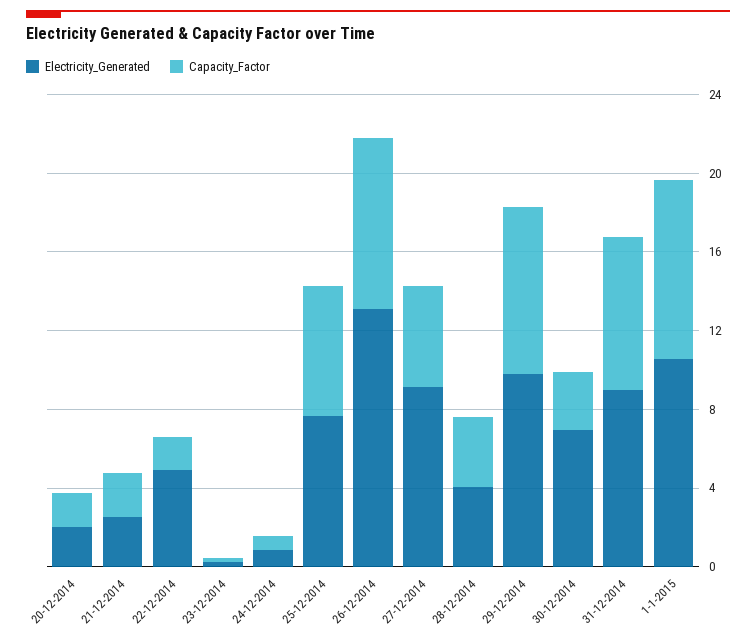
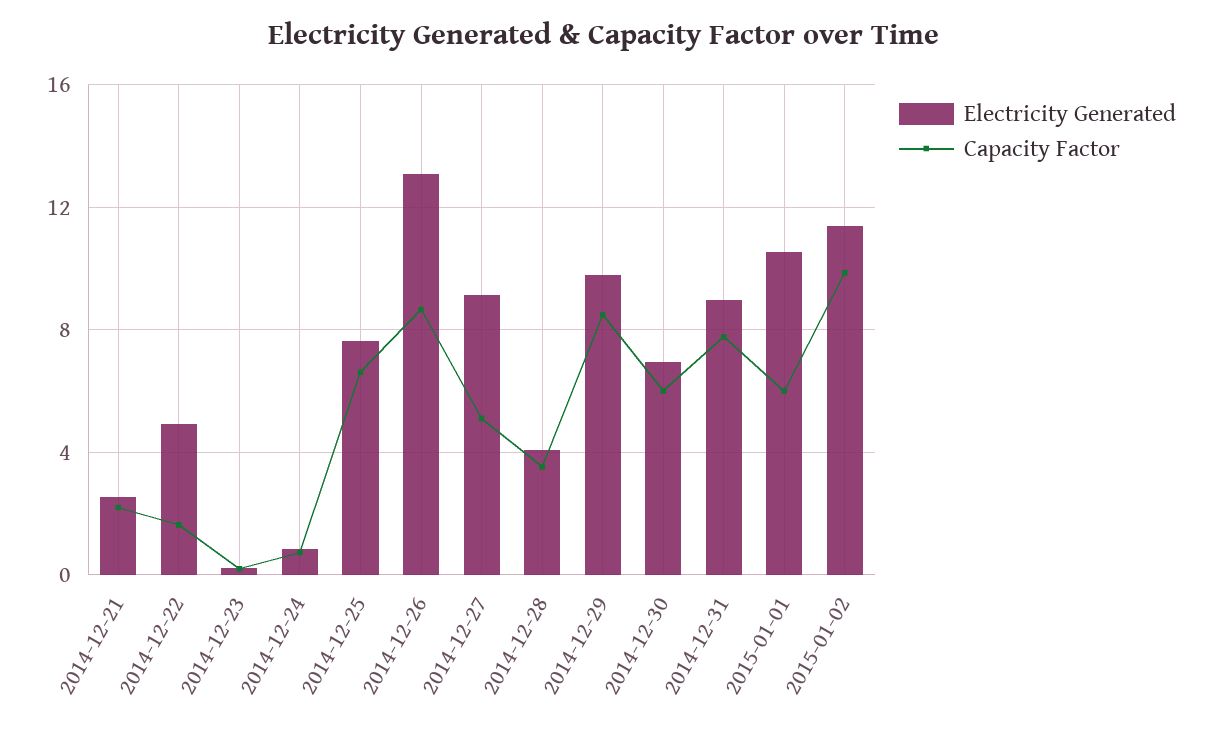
Electricity_Generated, 20-12-2014: 2 -> none
Capacity_Factor, 20-12-2014: 2 -> none
Capacity_Factor, 30-12-2014: 3 -> 6
Capacity_Factor, 1-1-2015: 9 -> 6
Electricity_Generated, 2015-01-02: none -> 11.5
Capacity_Factor, 2015-01-02: none -> 10

